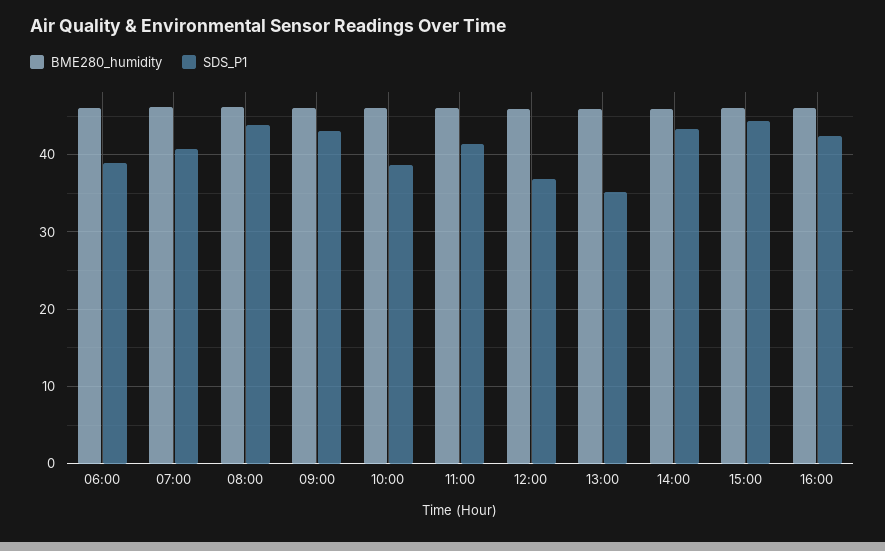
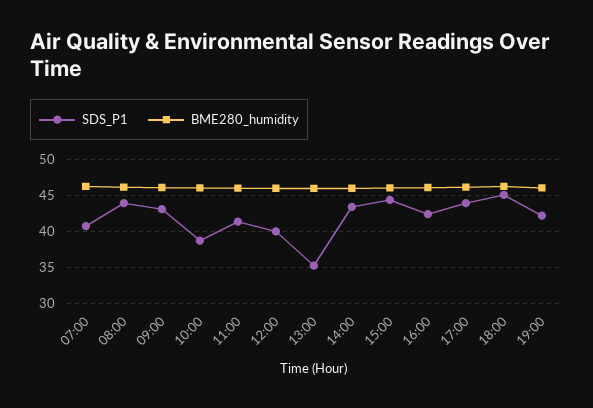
BME280_humidity, 06:00: 46 -> none
SDS_P1, 06:00: 39 -> none
SDS_P1, 12:00: 37 -> 40
SDS_P1, 17:00: none -> 44
BME280_humidity, 17:00: none -> 46
SDS_P1, 18:00: none -> 45
BME280_humidity, 18:00: none -> 46
SDS_P1, 19:00: none -> 42
BME280_humidity, 19:00: none -> 46

